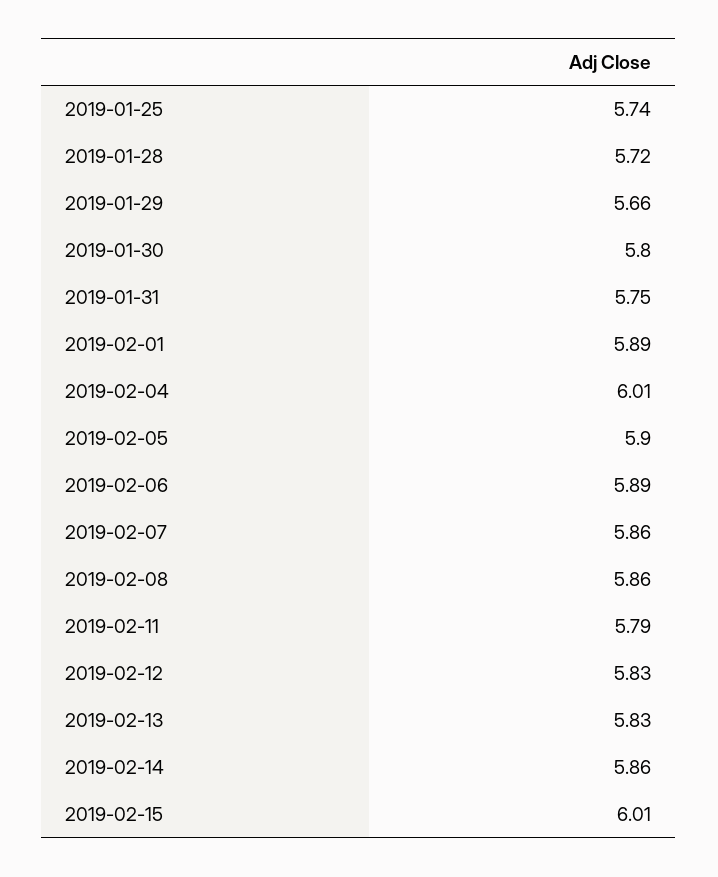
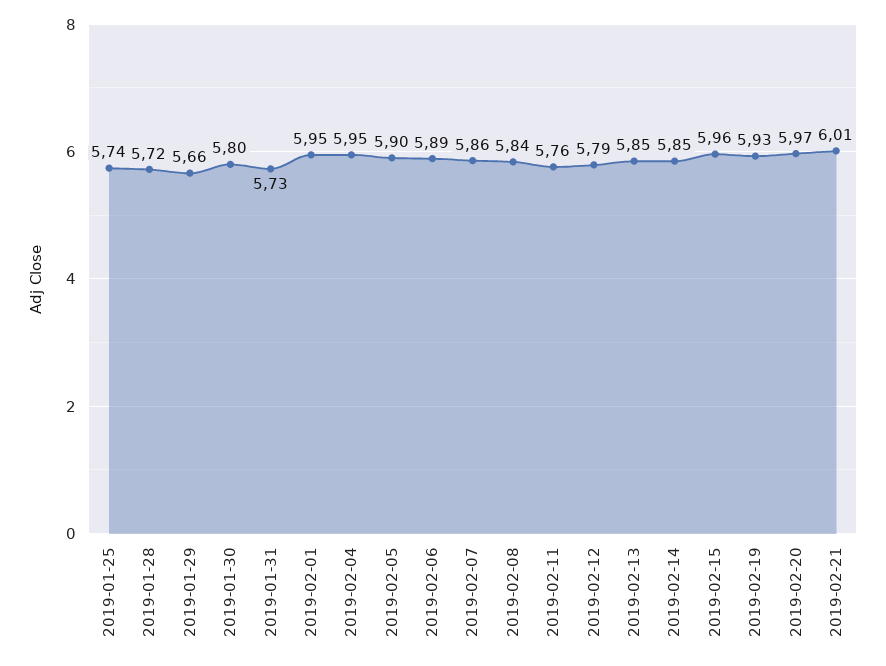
2019-01-31: 5.75 -> 5.73
2019-02-01: 5.89 -> 5.95
2019-02-04: 6.01 -> 5.95
2019-02-08: 5.86 -> 5.84
2019-02-11: 5.79 -> 5.76
2019-02-12: 5.83 -> 5.79
2019-02-13: 5.83 -> 5.85
2019-02-14: 5.86 -> 5.85
2019-02-15: 6.01 -> 5.96
2019-02-19: none -> 5.93
2019-02-20: none -> 5.97
2019-02-21: none -> 6.01

